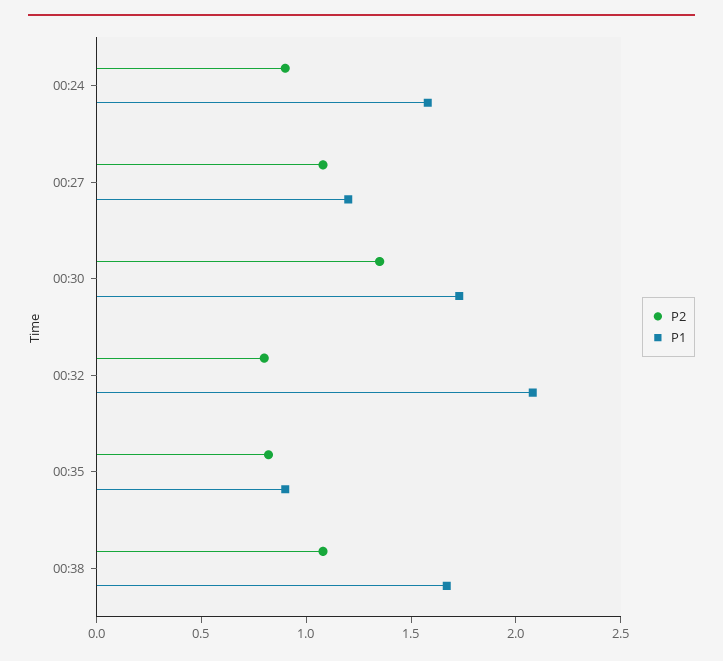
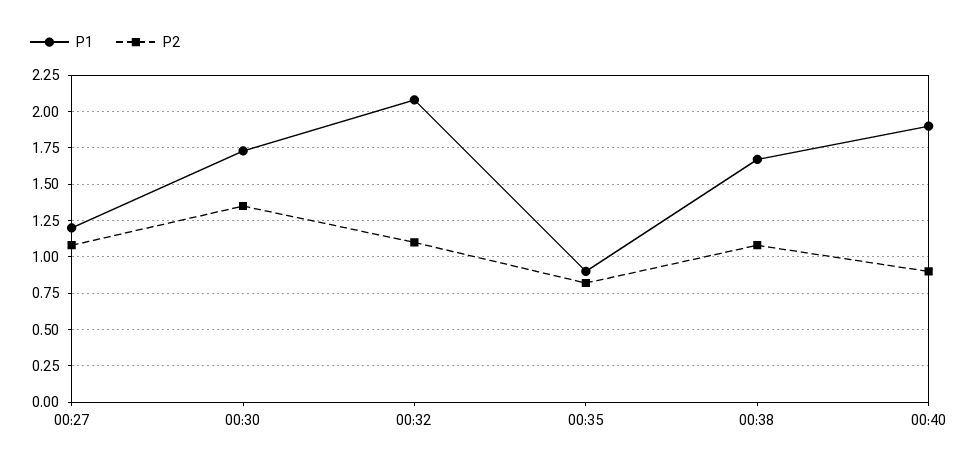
P2, 00:24: 0.9 -> none
P1, 00:24: 1.6 -> none
P2, 00:32: 0.8 -> 1.1
P1, 00:40: none -> 1.9
P2, 00:40: none -> 0.9

